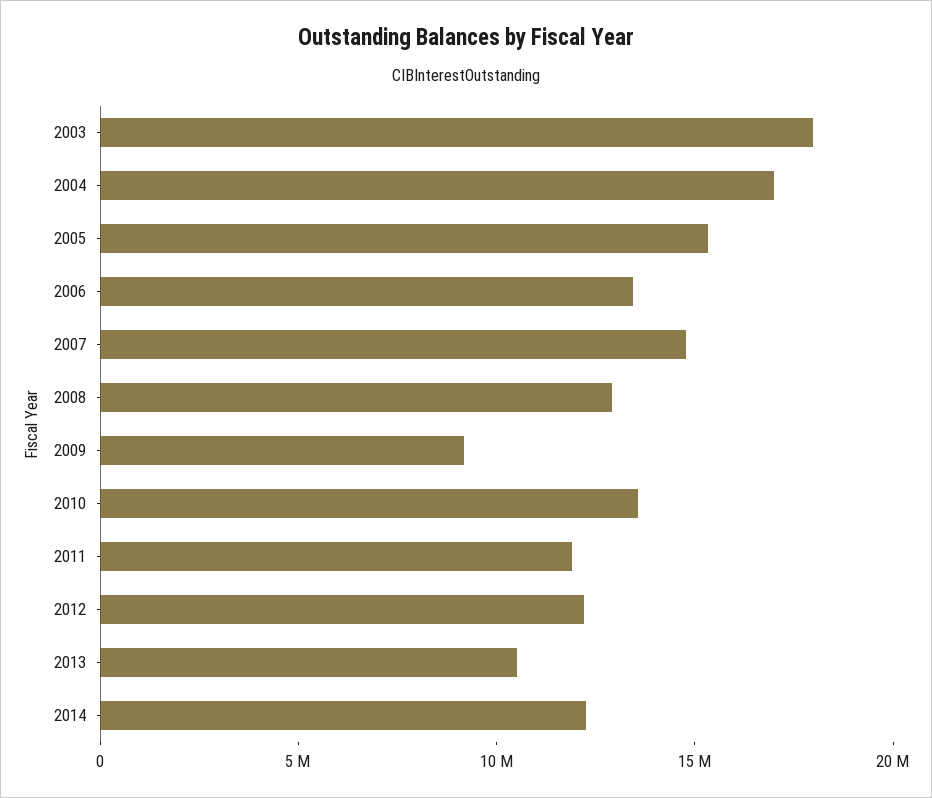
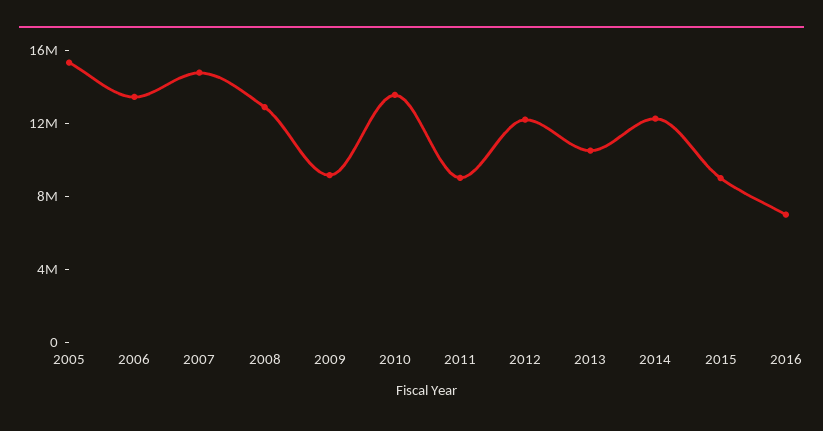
2003: 18000000 -> none
2004: 17000000 -> none
2011: 12000000 -> 9000000
2015: none -> 9000000
2016: none -> 7000000

